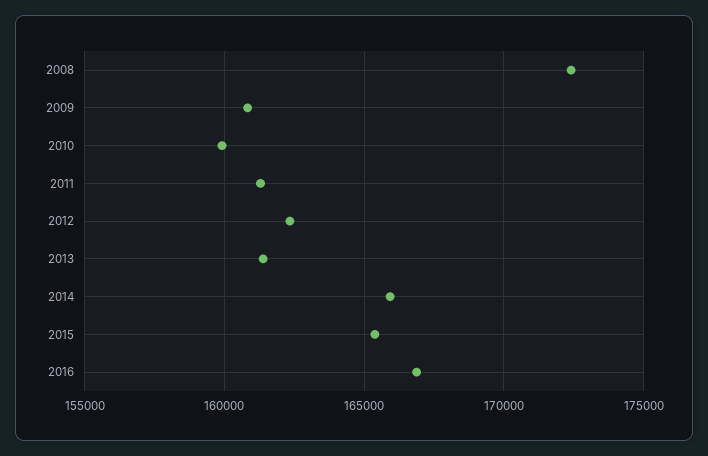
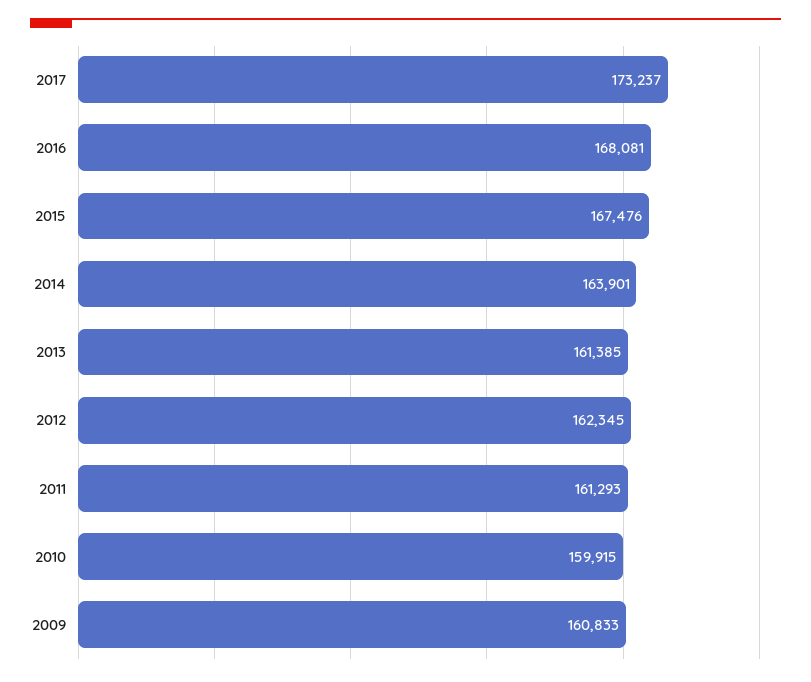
2008: 172500 -> none
2014: 166000 -> 163901
2015: 165500 -> 167476
2016: 167000 -> 168081
2017: none -> 173237

